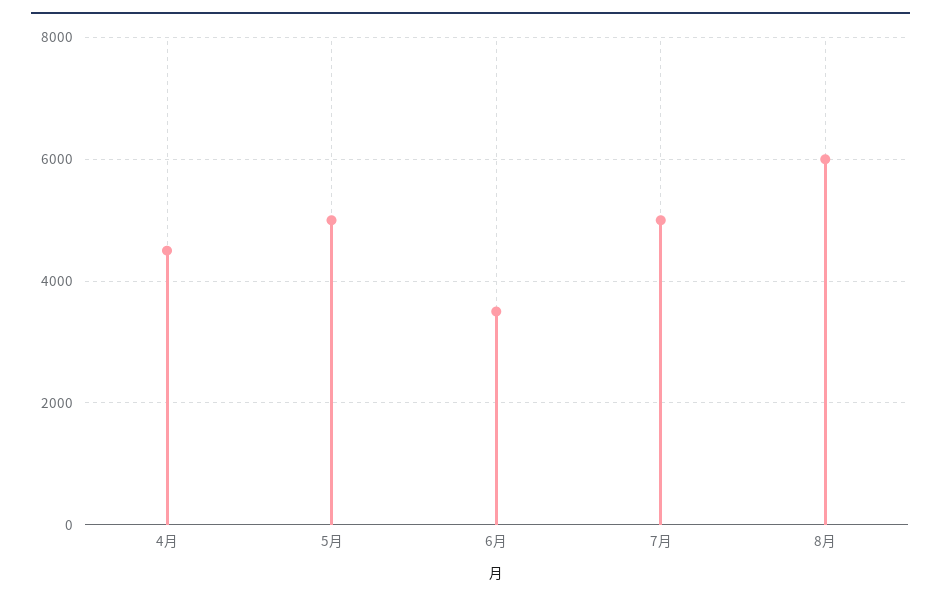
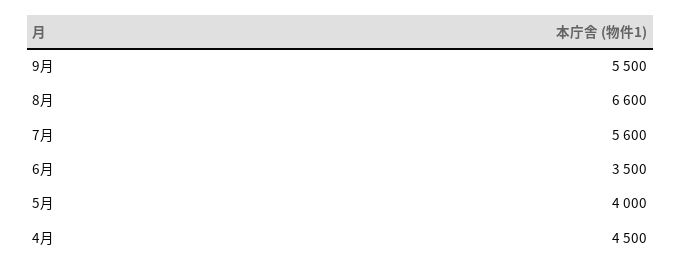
5月: 5000 -> 4000
7月: 5000 -> 5600
8月: 6000 -> 6600
9月: none -> 5500

